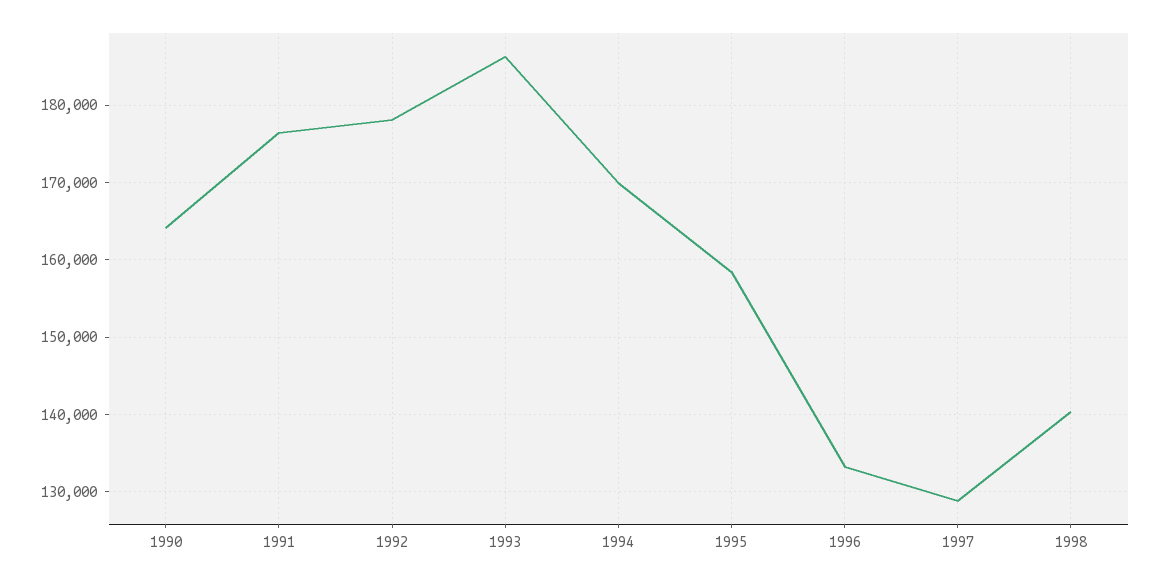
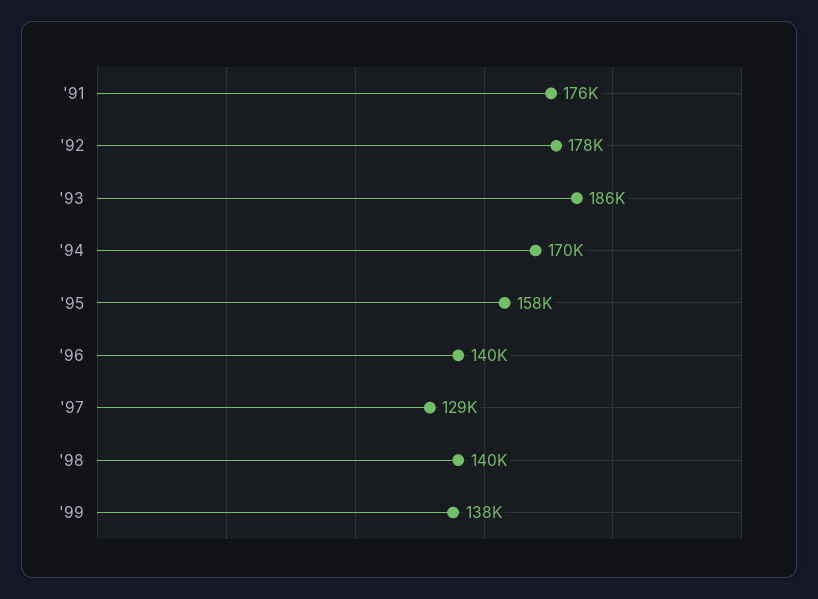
1990: 164000 -> none
1996: 133000 -> 140000
'99: none -> 138000

